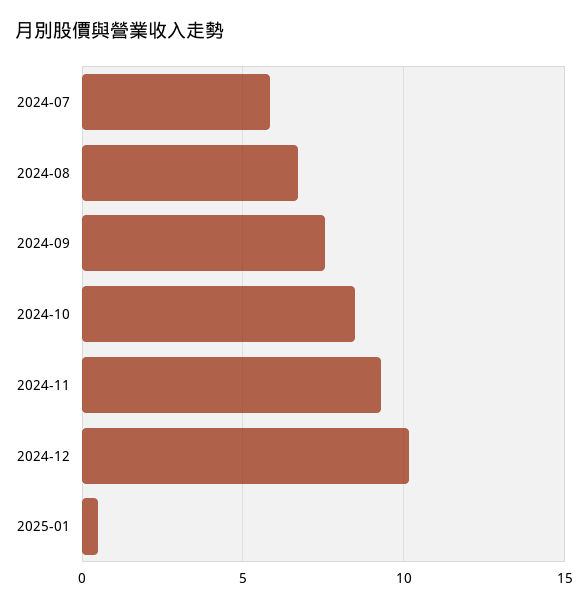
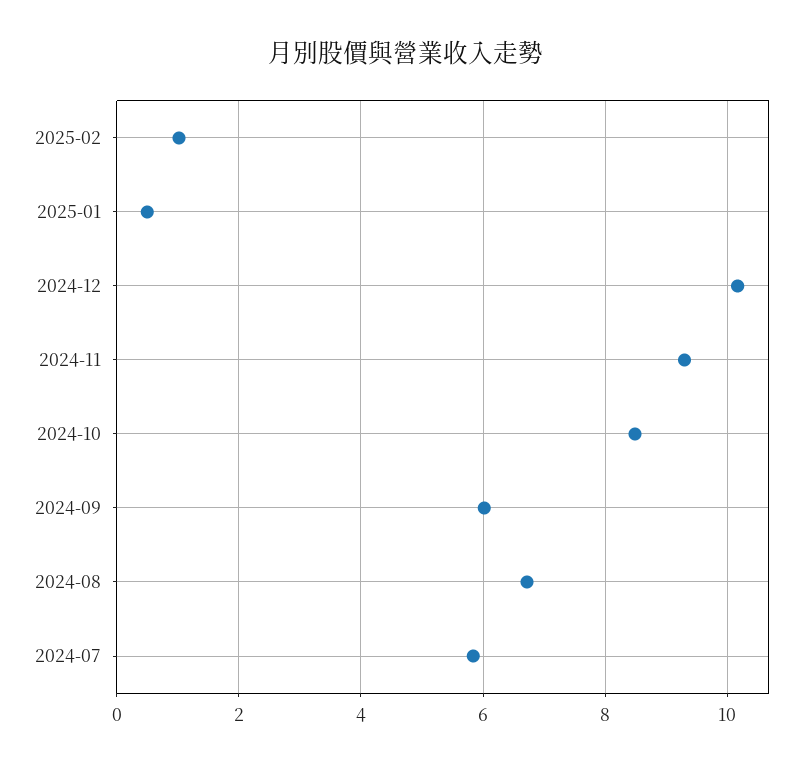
2024-09: 7.5 -> 6
2025-02: none -> 1

